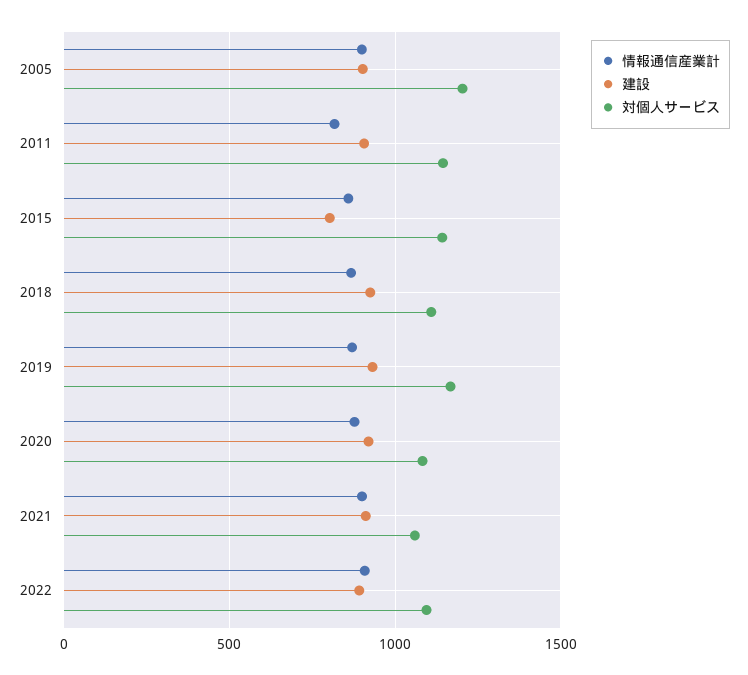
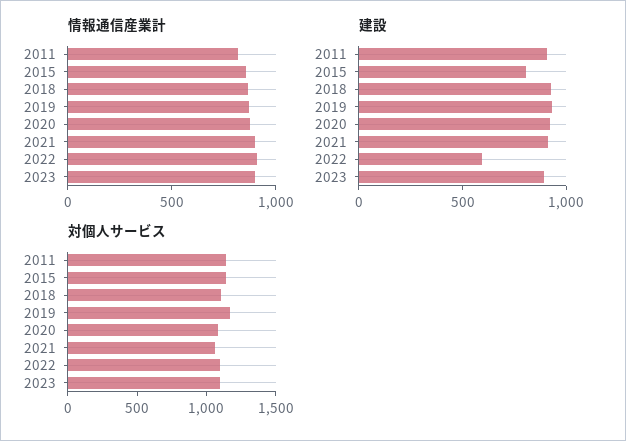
情報通信産業計, 2005: 900 -> none
建設, 2005: 900 -> none
対個人サービス, 2005: 1200 -> none
建設, 2022: 900 -> 600
情報通信産業計, 2023: none -> 900
建設, 2023: none -> 900
対個人サービス, 2023: none -> 1100

